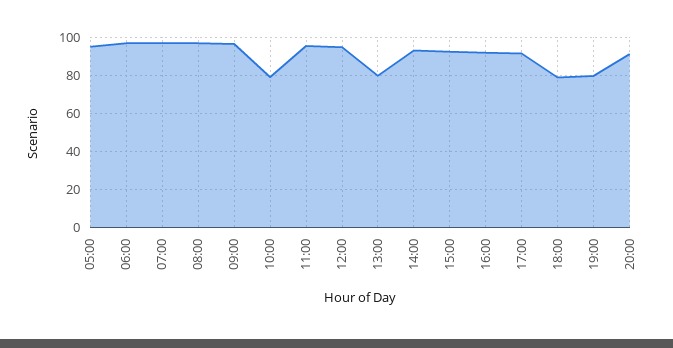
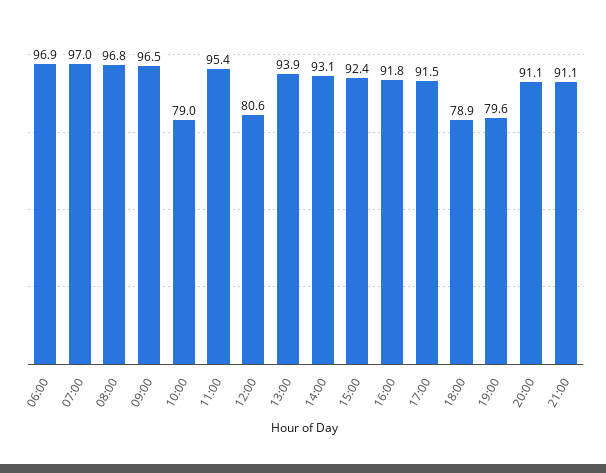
05:00: 95 -> none
12:00: 95 -> 80.6
13:00: 80 -> 93.9
21:00: none -> 91.1

